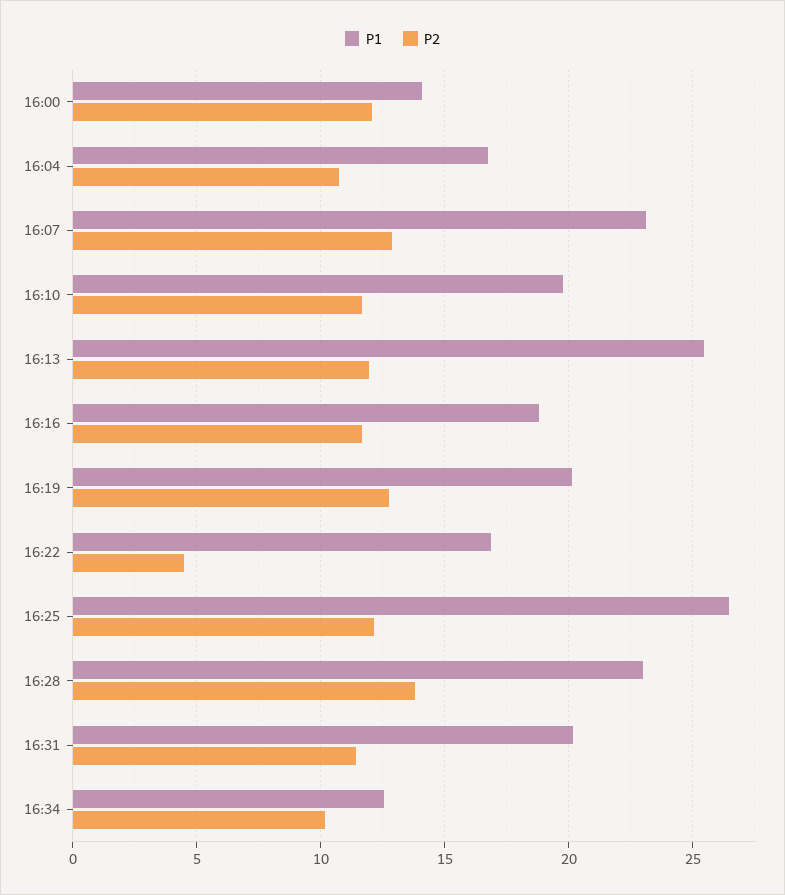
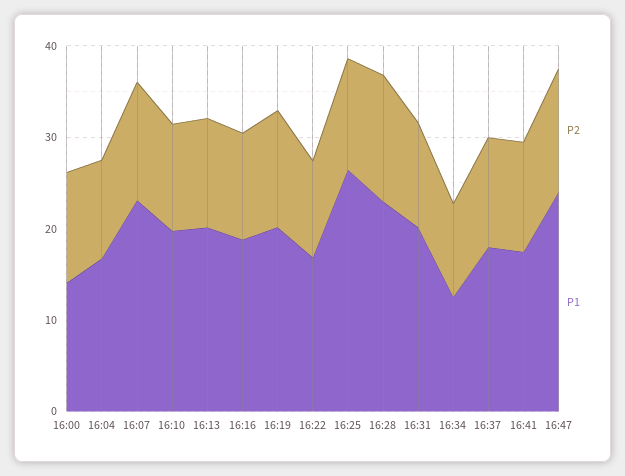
P1, 16:13: 25.5 -> 20
P2, 16:22: 4.5 -> 10
P2, 16:37: none -> 12
P1, 16:37: none -> 18
P2, 16:41: none -> 12
P1, 16:41: none -> 18
P2, 16:47: none -> 14
P1, 16:47: none -> 24

